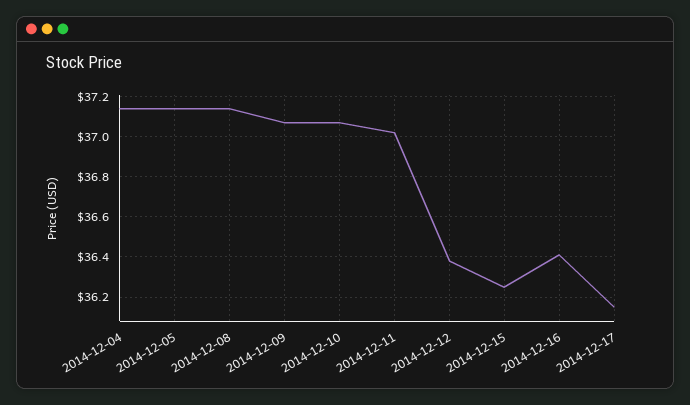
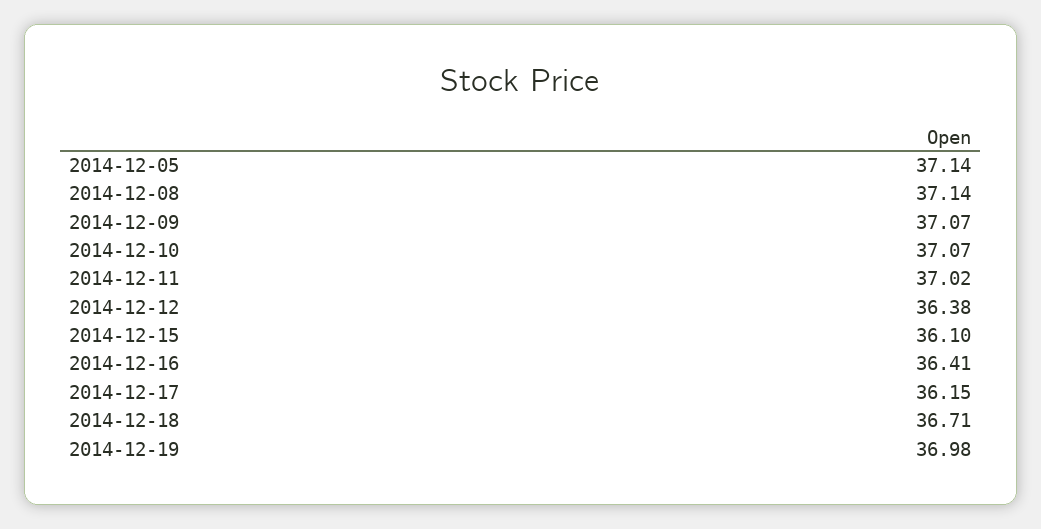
2014-12-04: 37.15 -> none
2014-12-15: 36.25 -> 36.1
2014-12-18: none -> 36.71
2014-12-19: none -> 36.98

